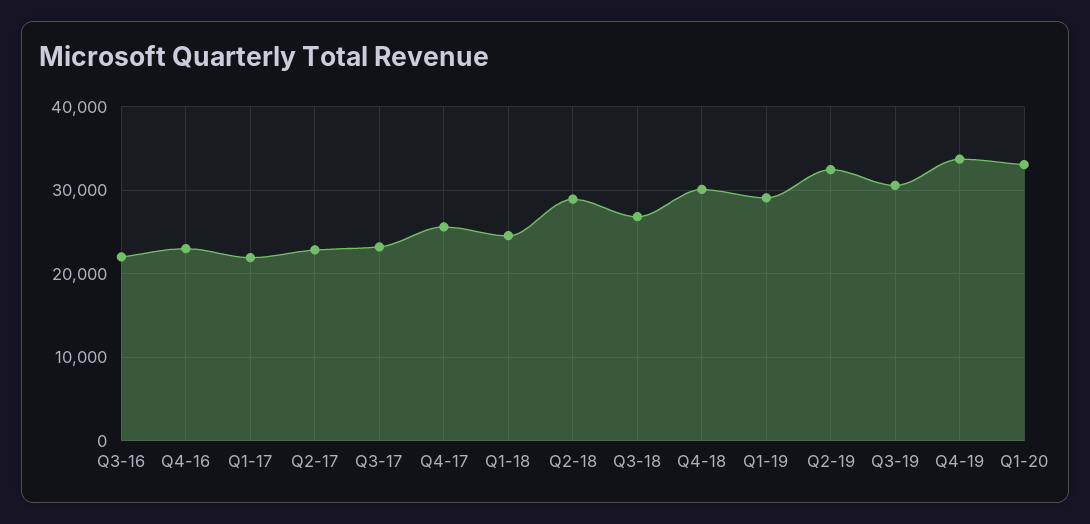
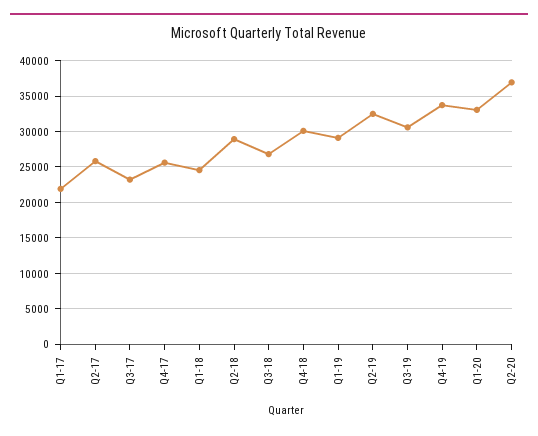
Q3-16: 22000 -> none
Q4-16: 23000 -> none
Q2-17: 23000 -> 26000
Q2-20: none -> 37000

